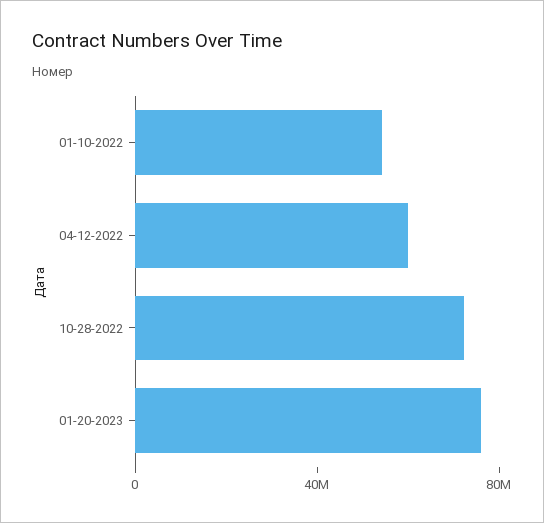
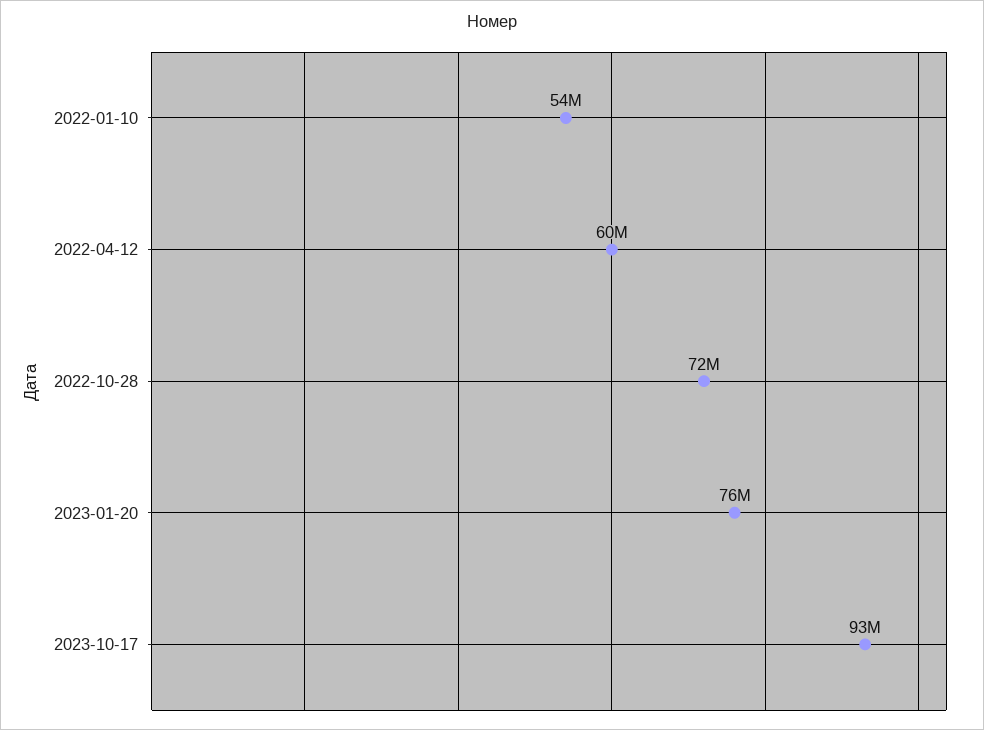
2023-10-17: none -> 93000000

